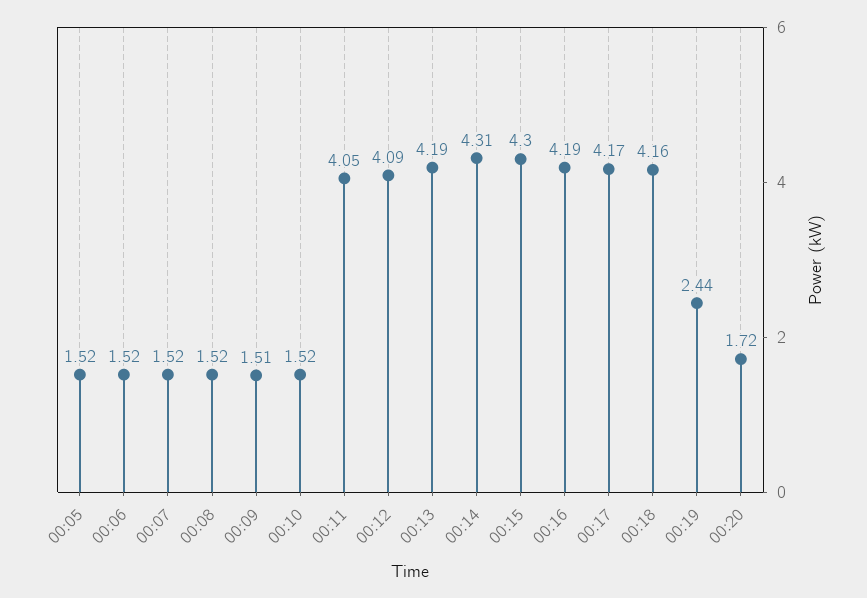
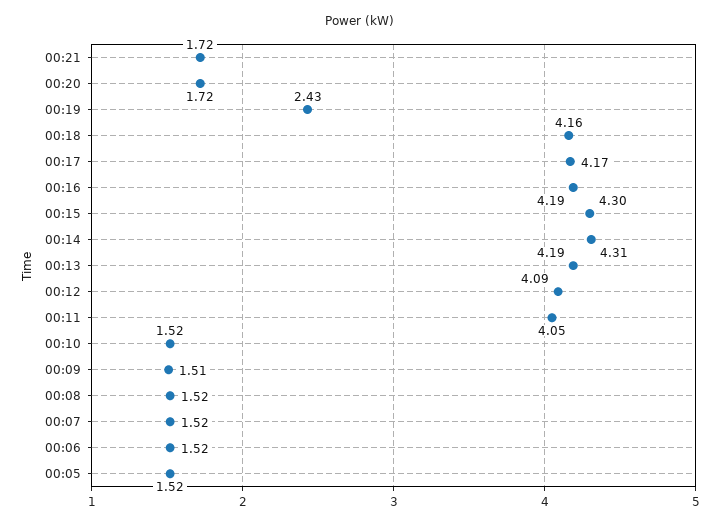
00:19: 2.44 -> 2.43
00:21: none -> 1.72

